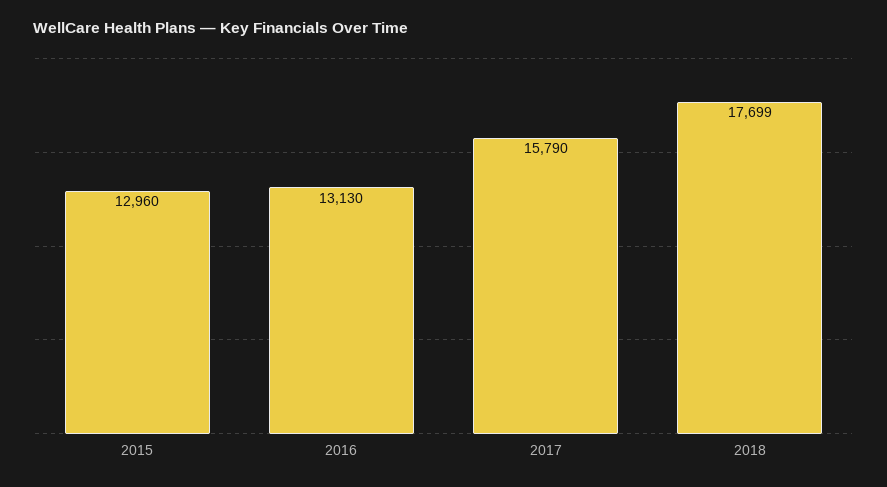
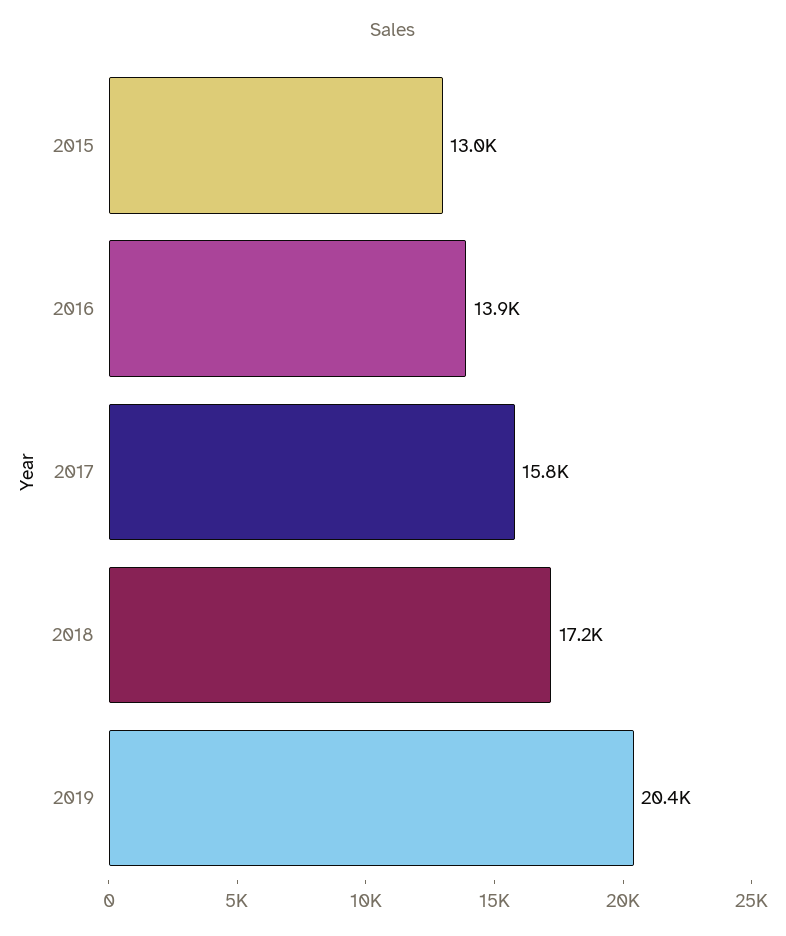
2016: 13130 -> 13900
2018: 17699 -> 17200
2019: none -> 20400

